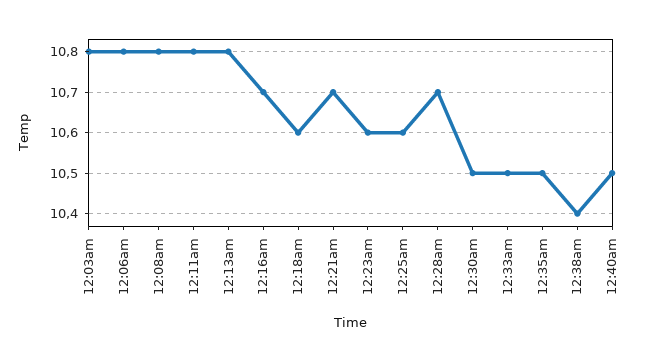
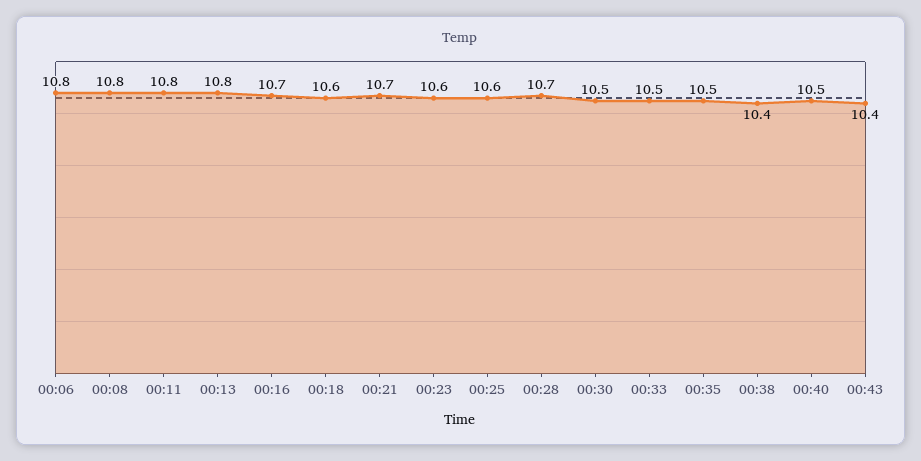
12:03am: 10.8 -> none
00:43: none -> 10.4

